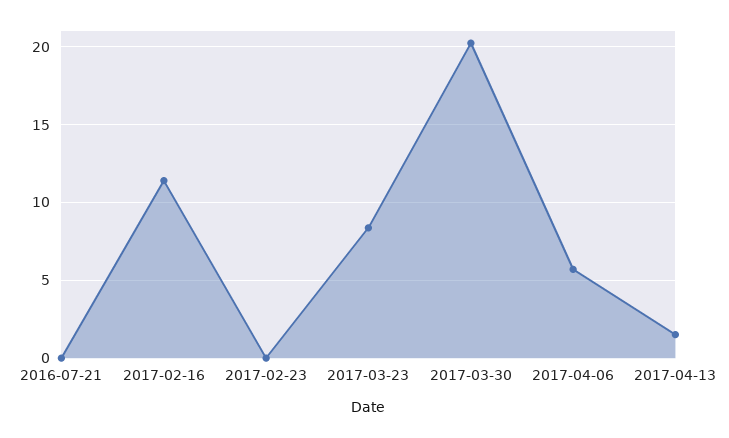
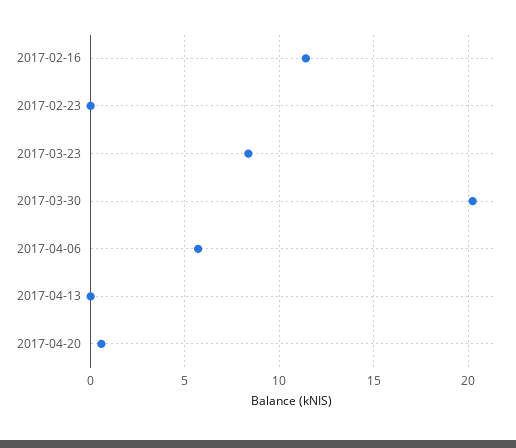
2016-07-21: 0 -> none
2017-04-13: 1.5 -> 0
2017-04-20: none -> 0.5

